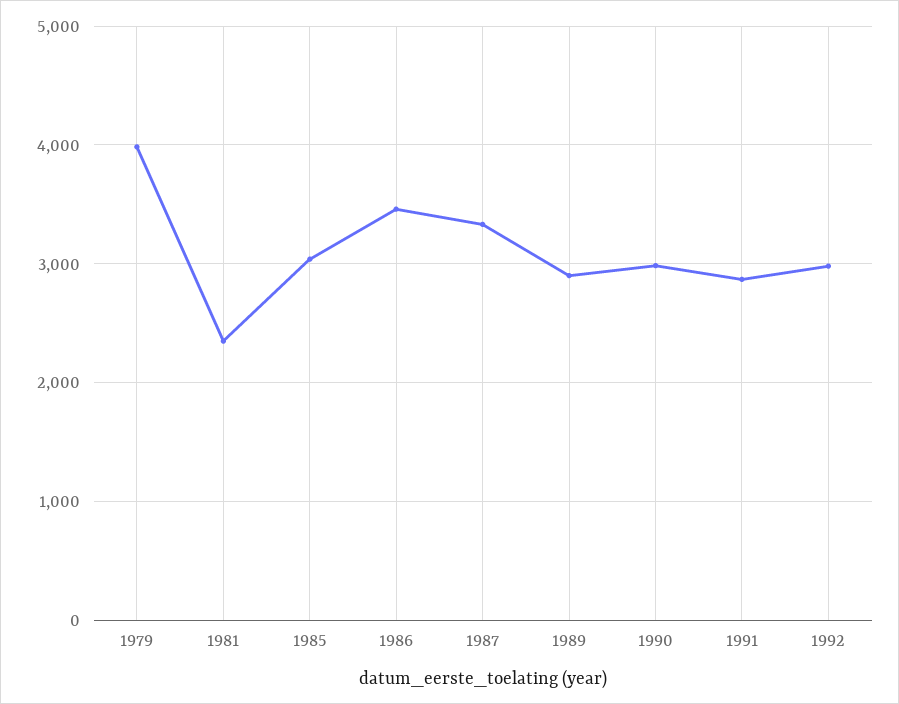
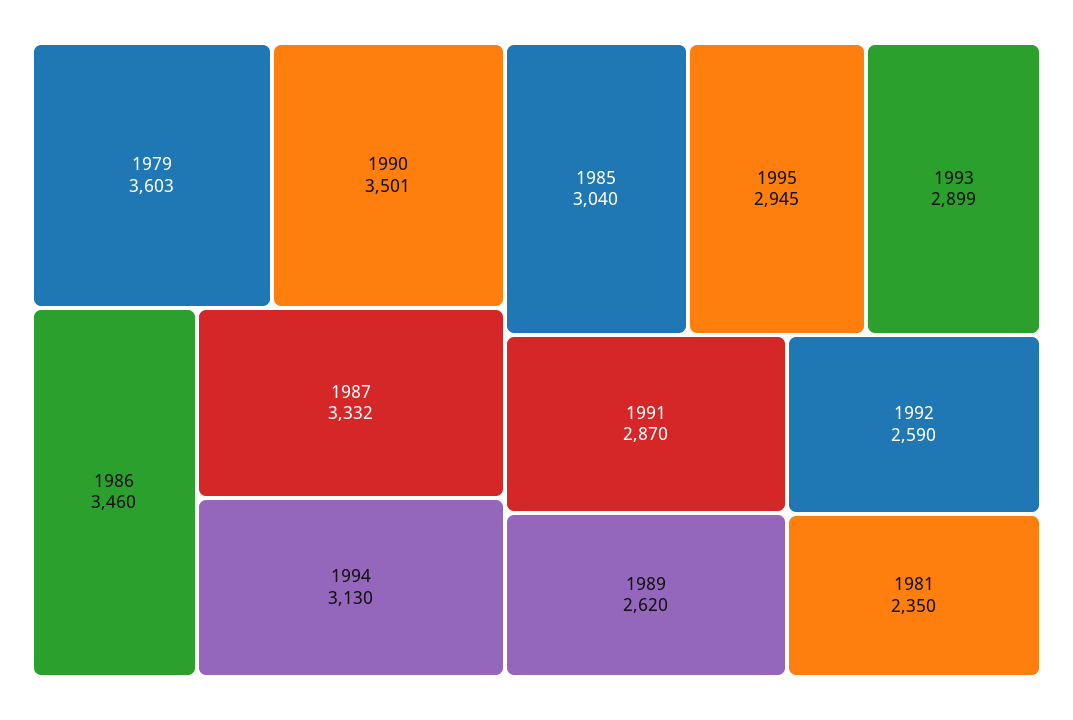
1979: 4000 -> 3603
1989: 2900 -> 2620
1990: 3000 -> 3501
1992: 3000 -> 2590
1994: none -> 3130
1995: none -> 2945
1993: none -> 2899

